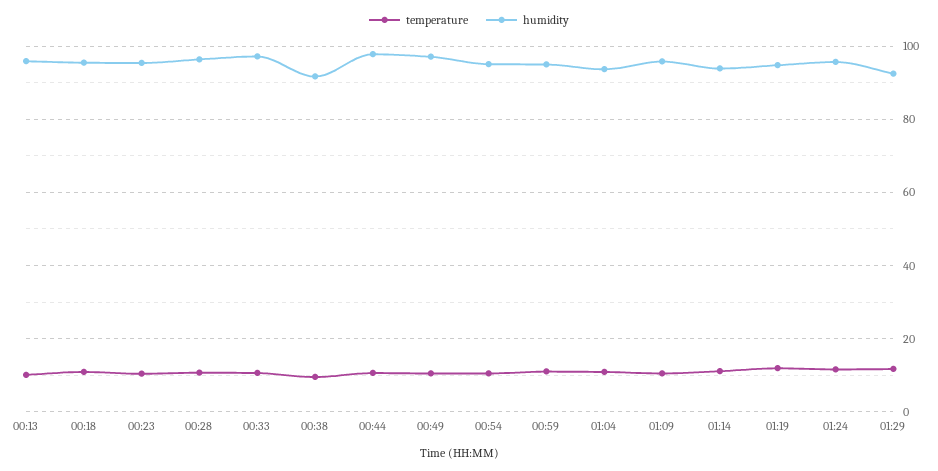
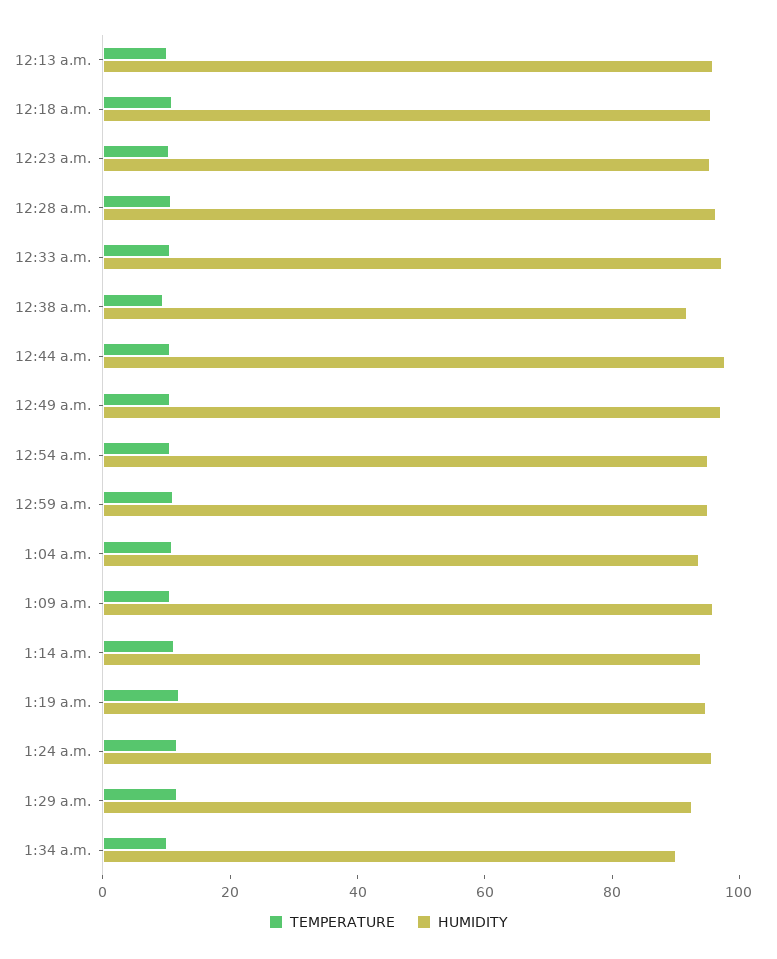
temperature, 1:34 a.m.: none -> 10
humidity, 1:34 a.m.: none -> 90

